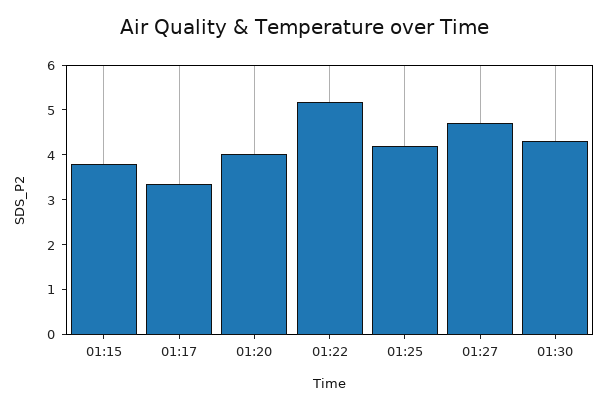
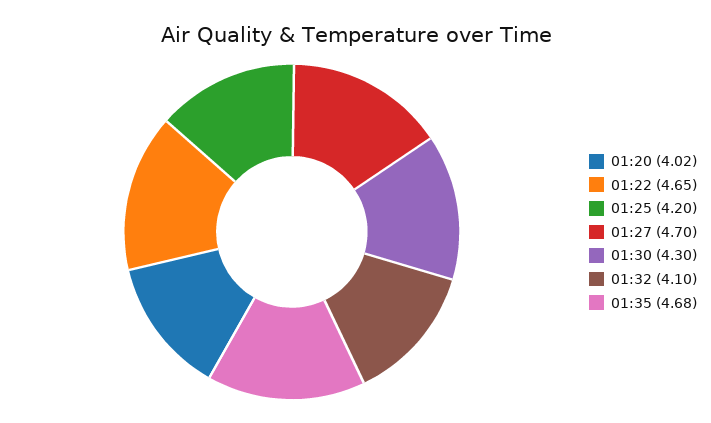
01:15: 3.8 -> none
01:17: 3.4 -> none
01:22: 5.2 -> 4.65
01:32: none -> 4.1
01:35: none -> 4.68

